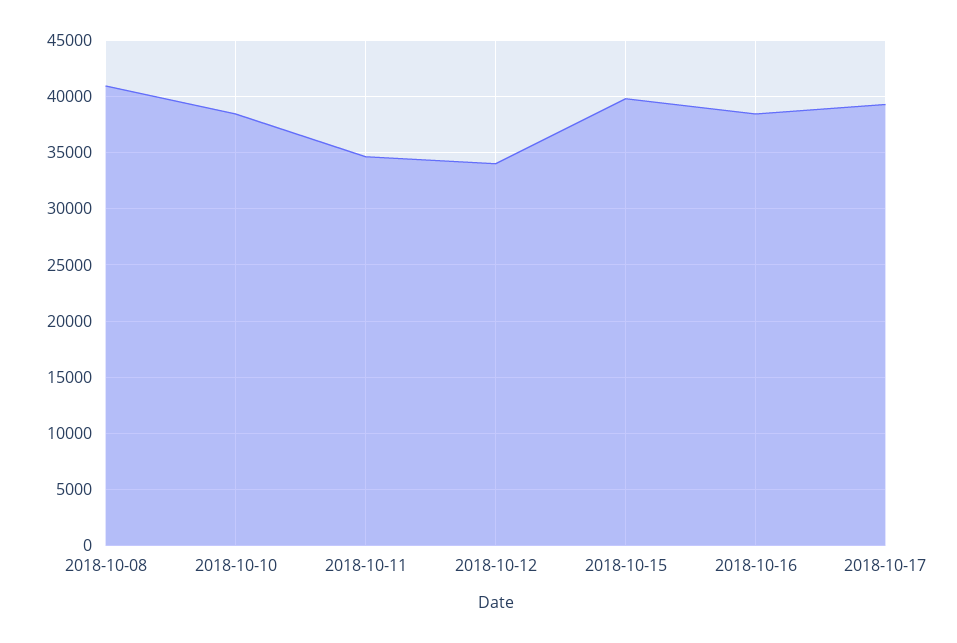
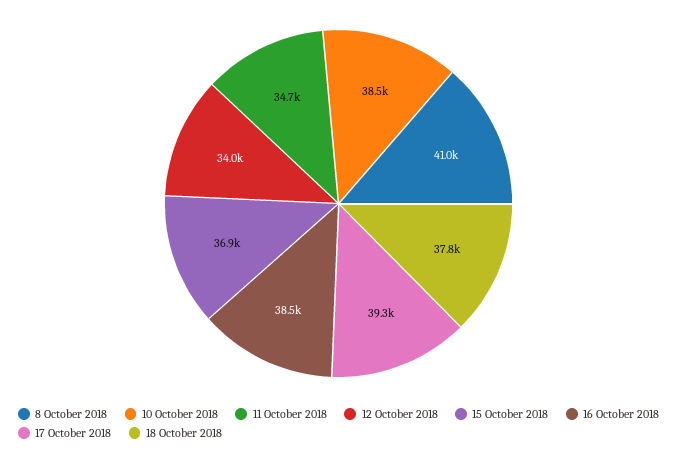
2018-10-15: 40000 -> 36900
18 October 2018: none -> 37800

